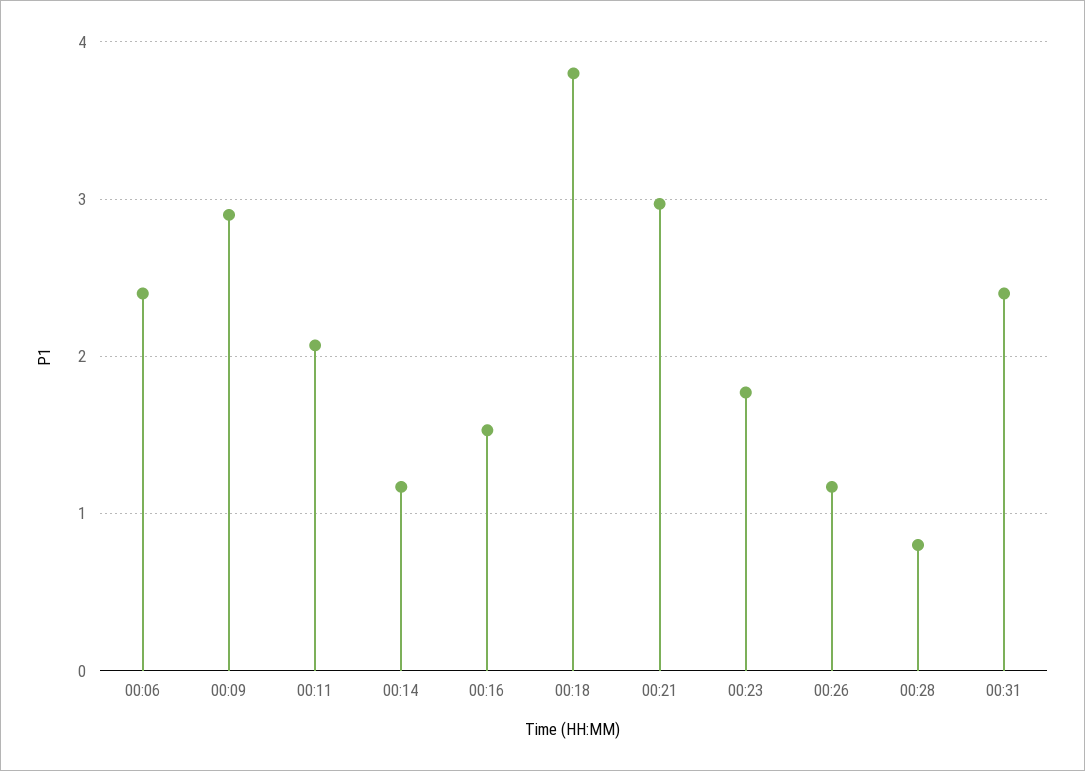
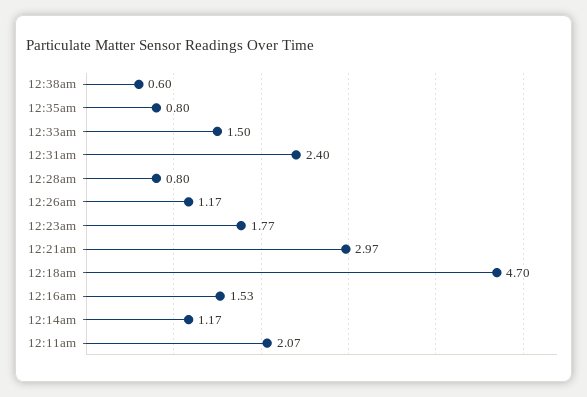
00:06: 2.4 -> none
00:09: 2.9 -> none
00:18: 3.8 -> 4.7
12:38am: none -> 0.6
12:35am: none -> 0.8
12:33am: none -> 1.5

